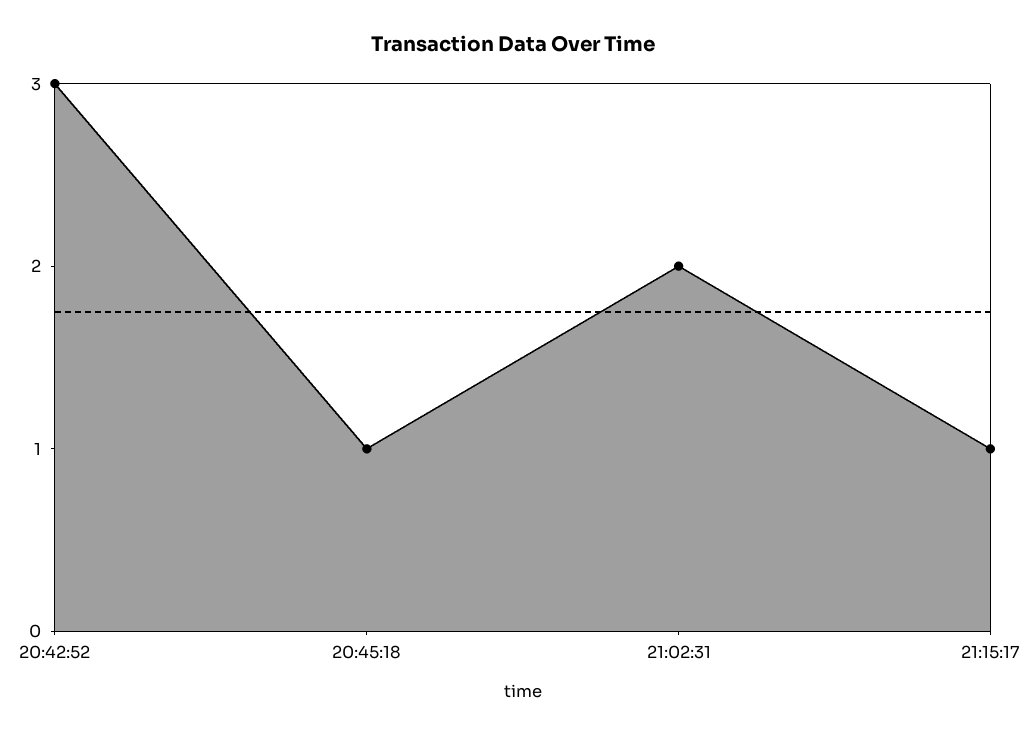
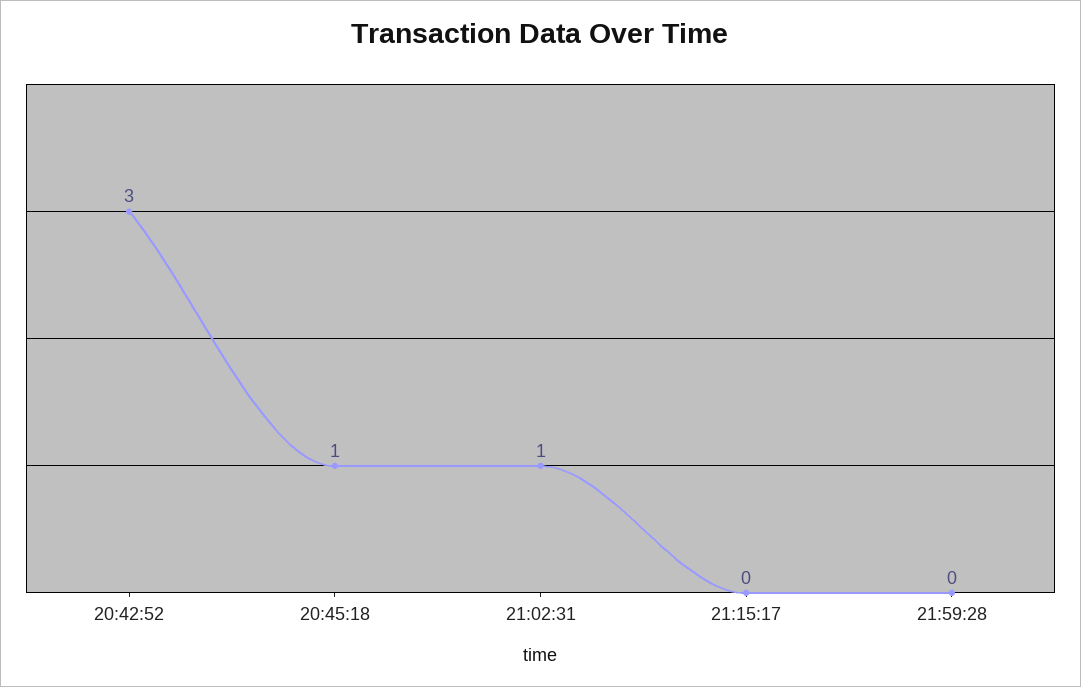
21:02:31: 2 -> 1
21:15:17: 1 -> 0
21:59:28: none -> 0

